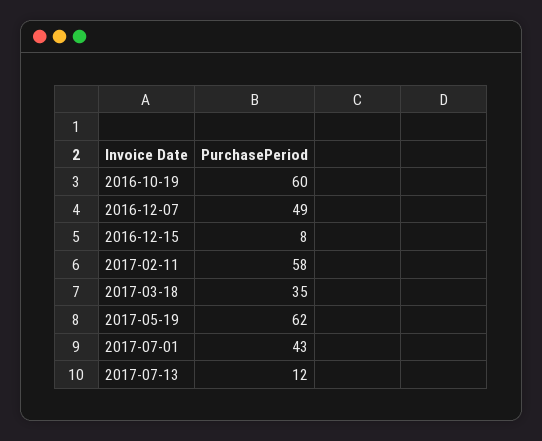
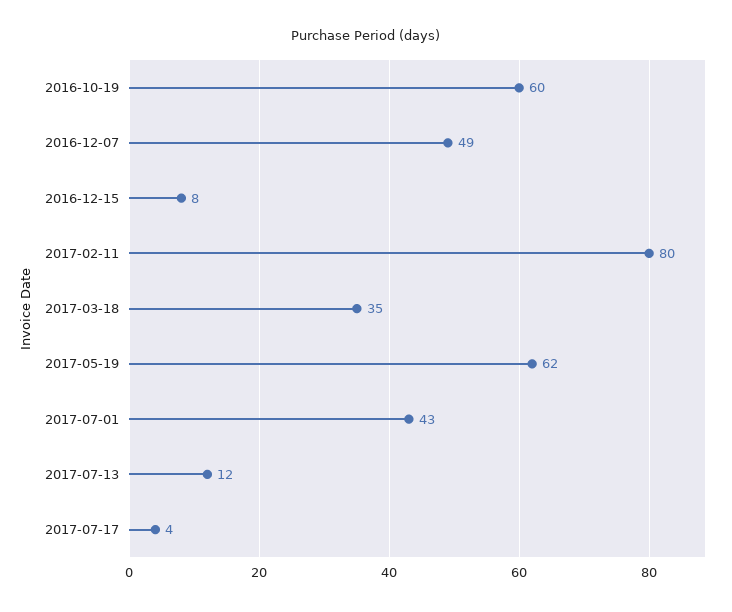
2017-02-11: 58 -> 80
2017-07-17: none -> 4

